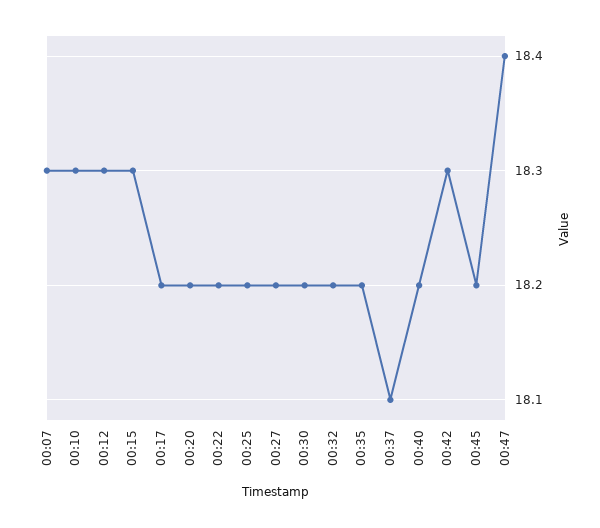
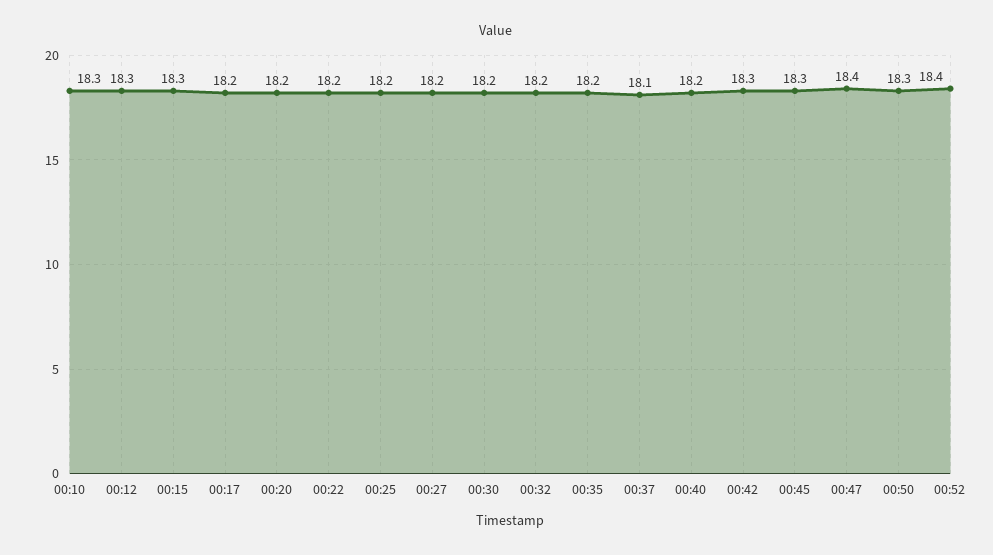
00:07: 18.3 -> none
00:45: 18.2 -> 18.3
00:50: none -> 18.3
00:52: none -> 18.4

